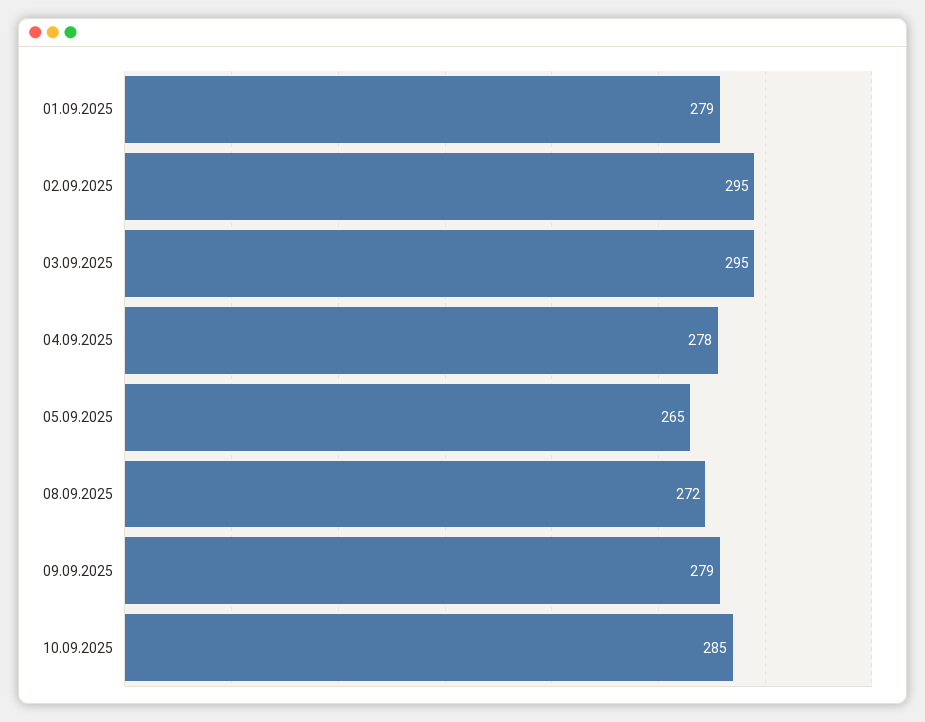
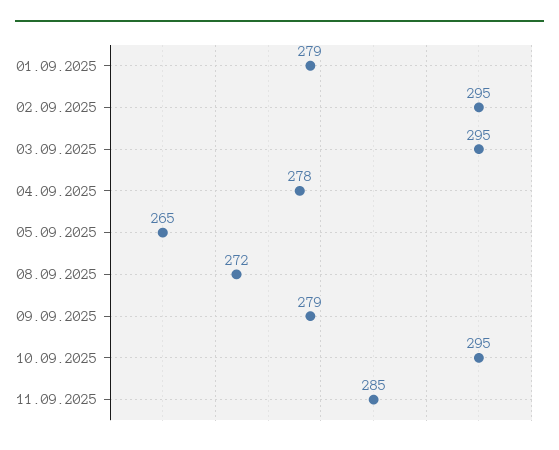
10.09.2025: 285 -> 295
11.09.2025: none -> 285

